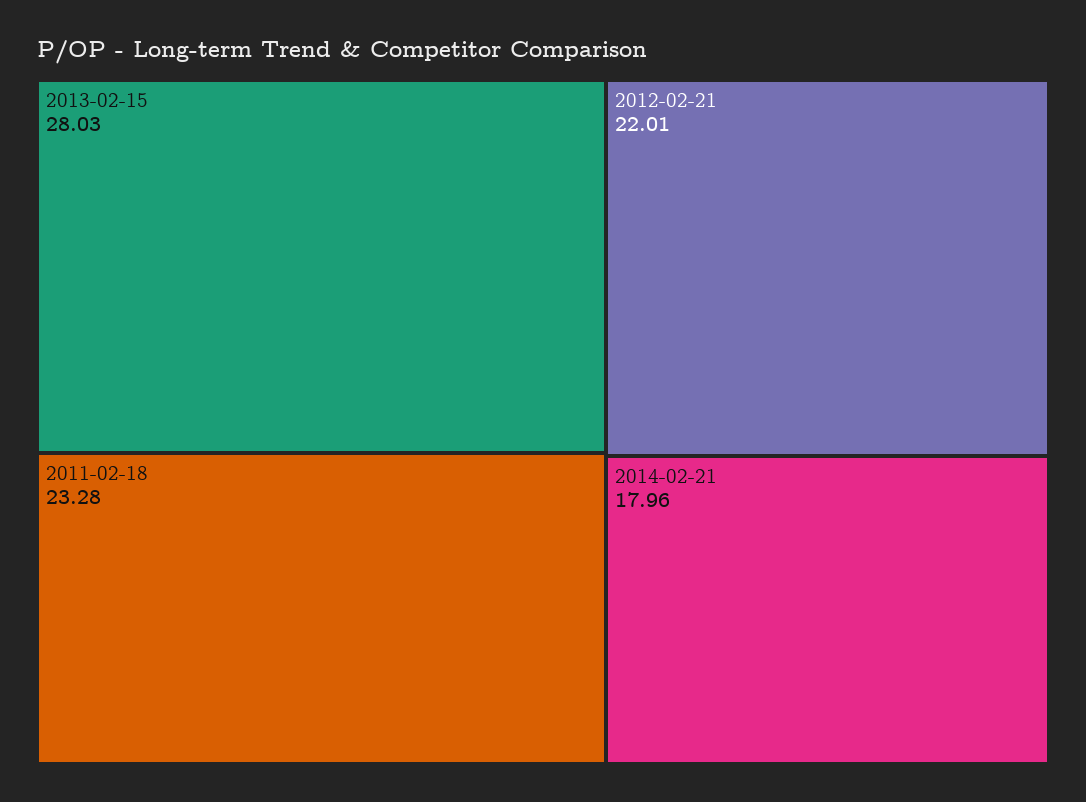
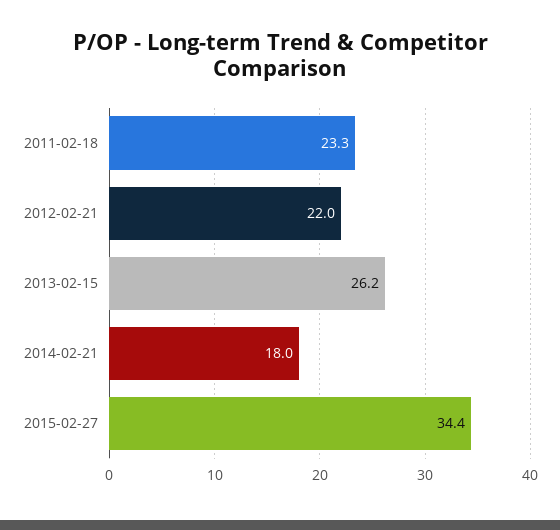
2013-02-15: 28.03 -> 26.2
2015-02-27: none -> 34.4

